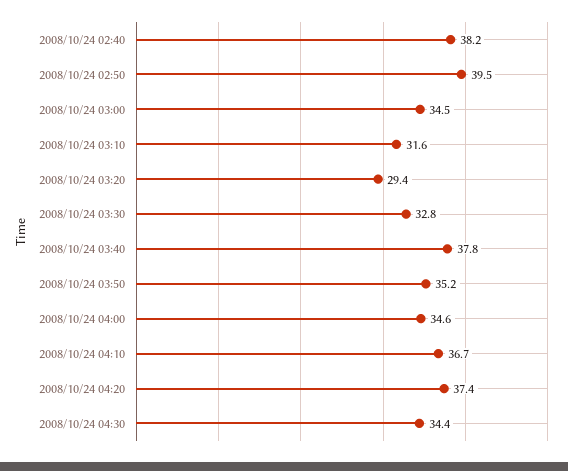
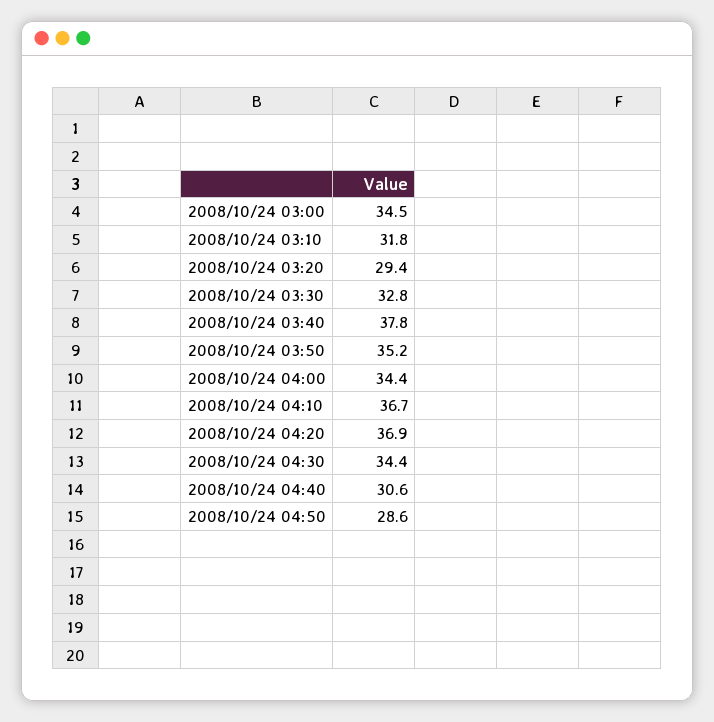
2008/10/24 02:40: 38.2 -> none
2008/10/24 02:50: 39.5 -> none
2008/10/24 03:10: 31.6 -> 31.8
2008/10/24 04:00: 34.6 -> 34.4
2008/10/24 04:20: 37.4 -> 36.9
2008/10/24 04:40: none -> 30.6
2008/10/24 04:50: none -> 28.6

